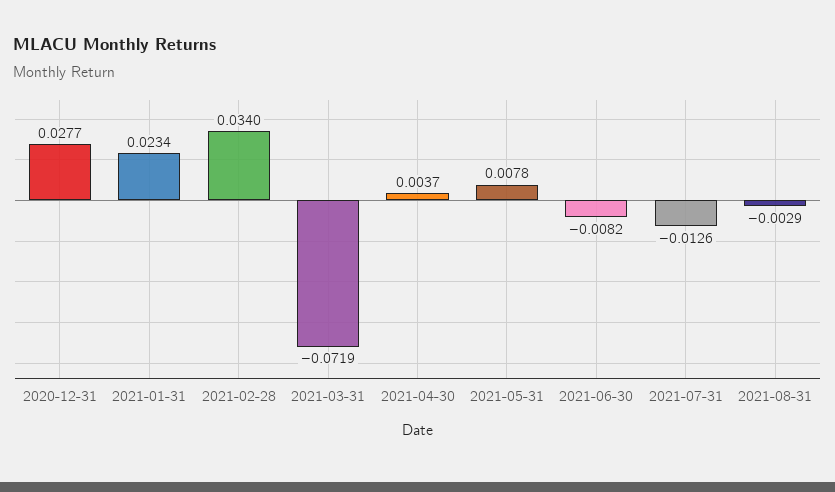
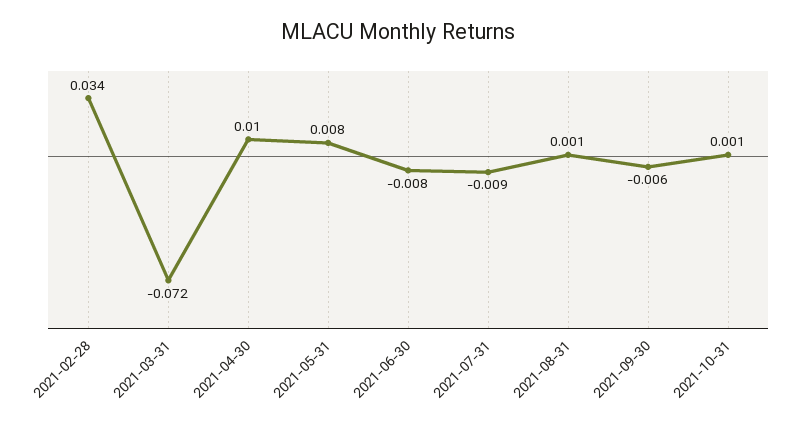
2020-12-31: 0.0277 -> none
2021-01-31: 0.0234 -> none
2021-04-30: 0.0037 -> 0.01
2021-07-31: -0.0126 -> -0.009
2021-08-31: -0.0029 -> 0.001
2021-09-30: none -> -0.006
2021-10-31: none -> 0.001

